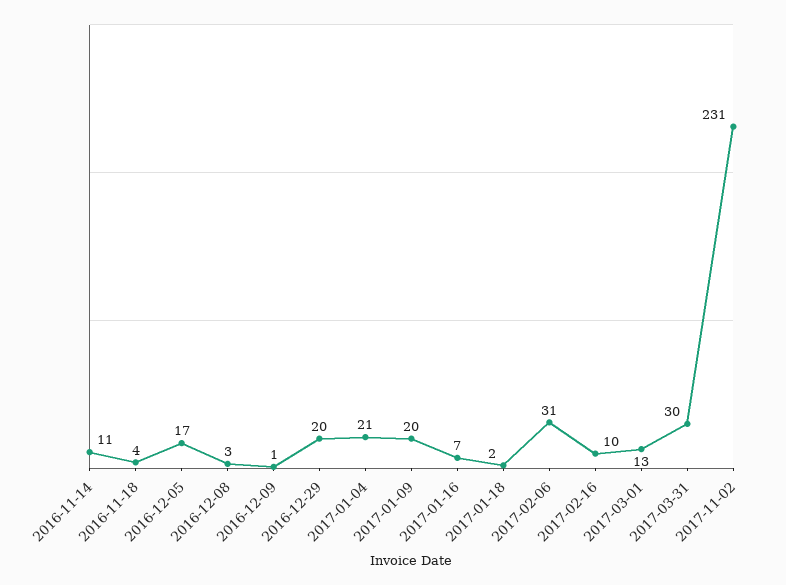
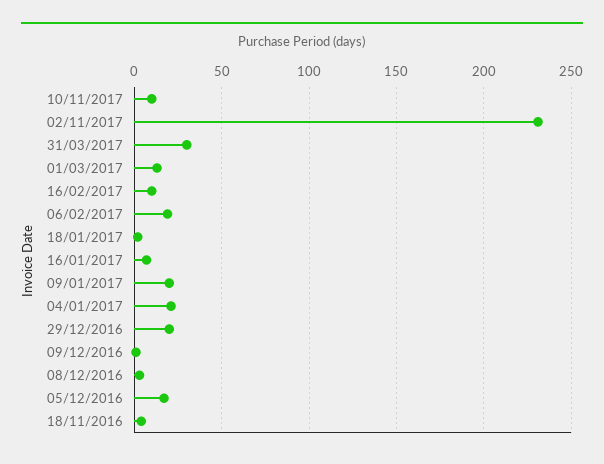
2016-11-14: 11 -> none
2017-02-06: 31 -> 20
10/11/2017: none -> 10

